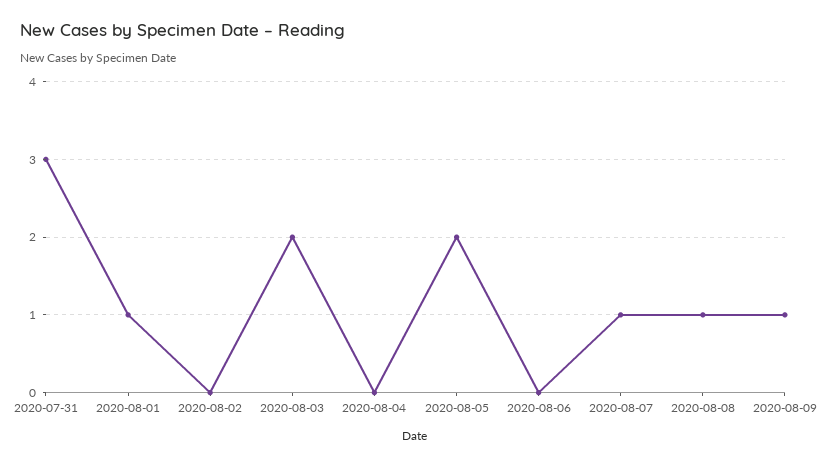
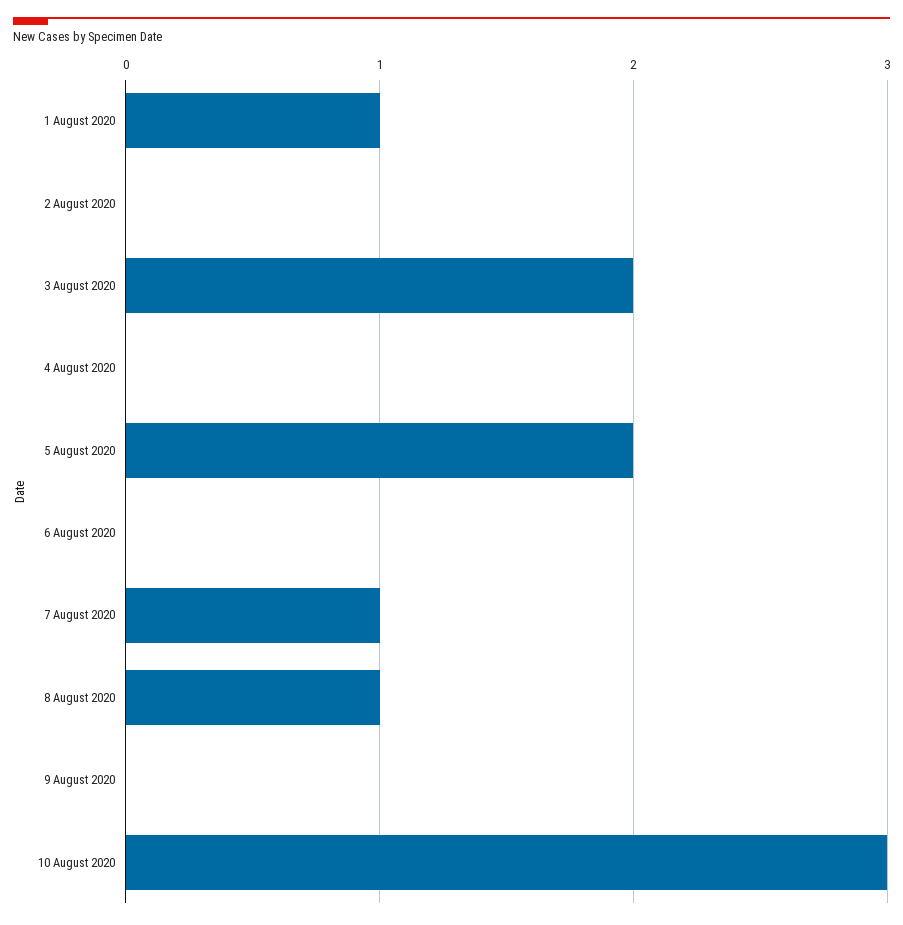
2020-07-31: 3 -> none
2020-08-09: 1 -> 0
10 August 2020: none -> 3

